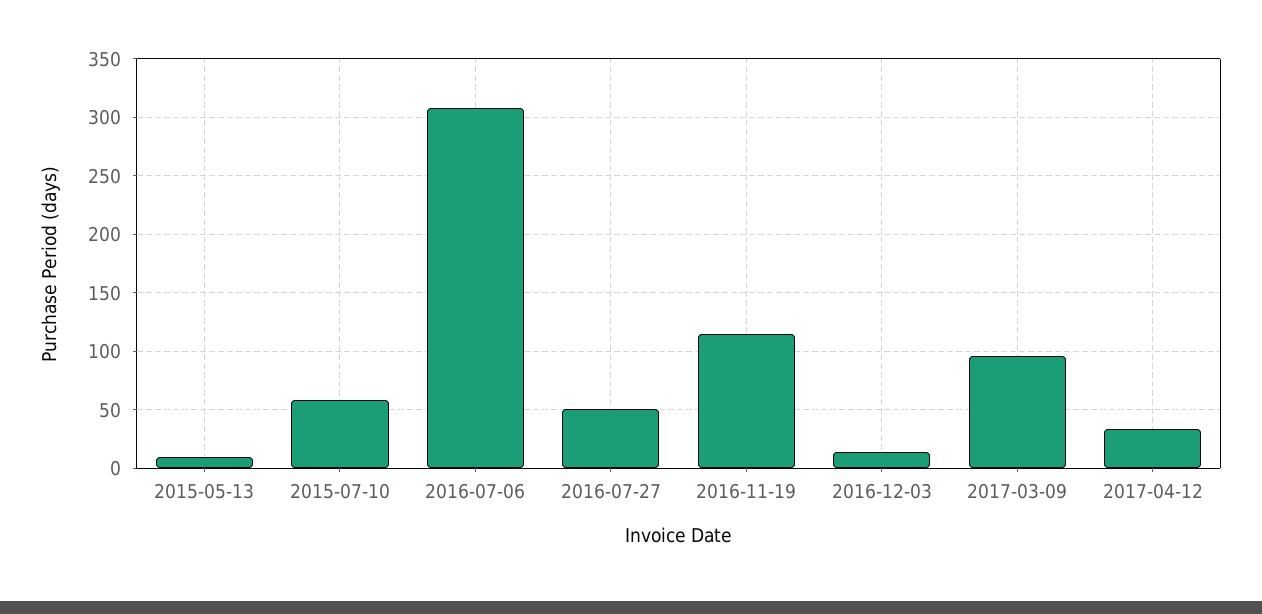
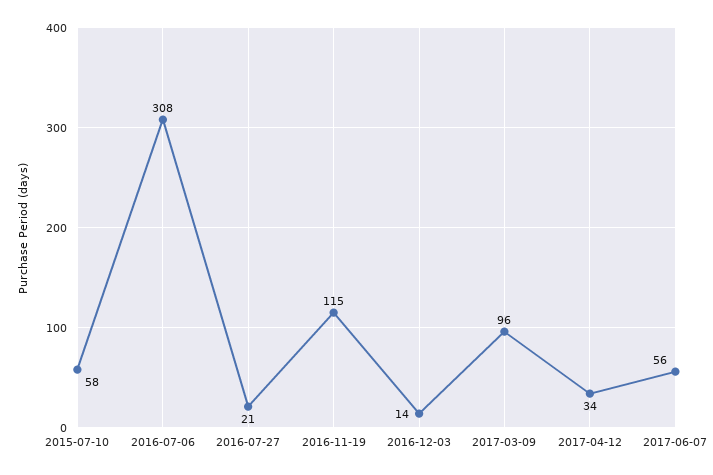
2015-05-13: 10 -> none
2016-07-27: 50 -> 21
2017-06-07: none -> 56

